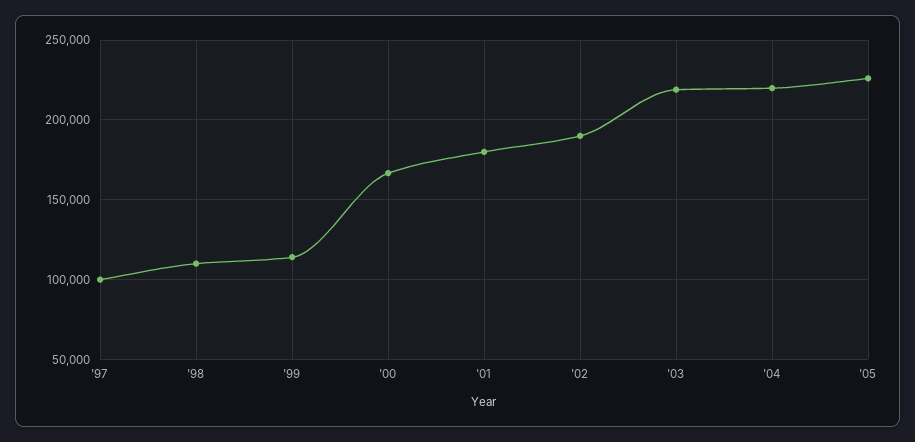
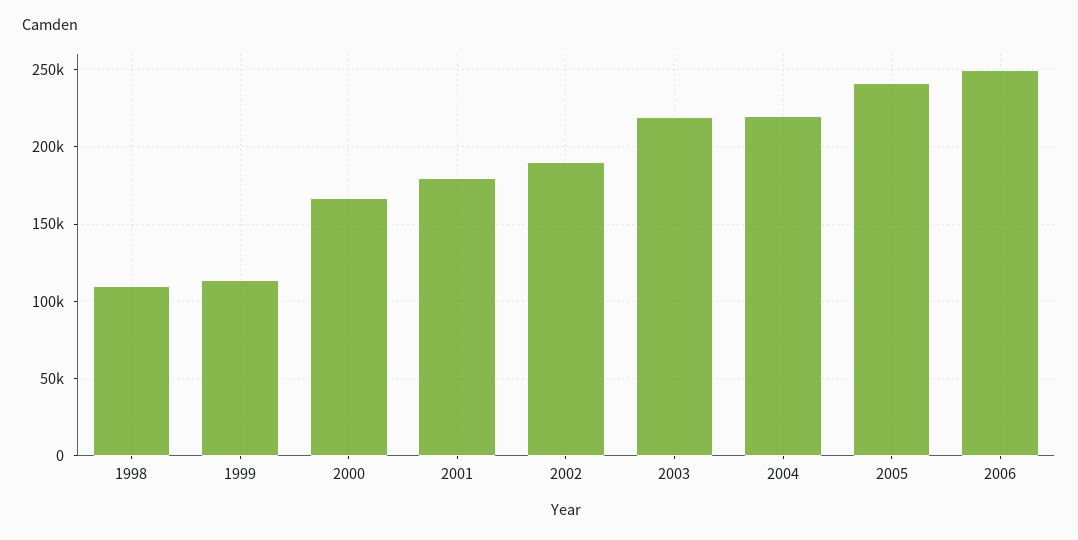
'97: 100000 -> none
'05: 225000 -> 240000
2006: none -> 250000

